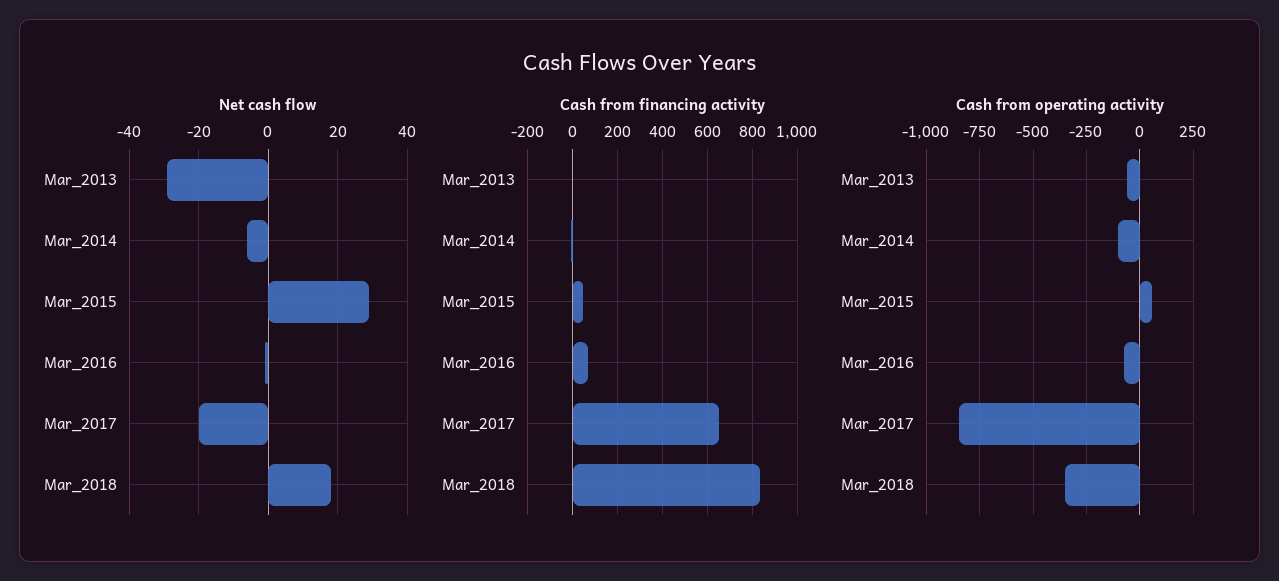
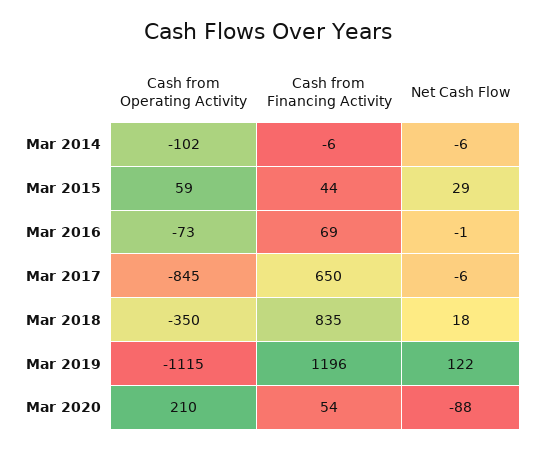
Net cash flow, Mar_2013: -30 -> none
Net cash flow, Mar_2017: -20 -> -6
Cash from financing activity, Mar_2013: 0 -> none
Cash from operating activity, Mar_2013: -50 -> none
Cash from operating activity, Mar 2019: none -> -1115
Cash from financing activity, Mar 2019: none -> 1196
Net cash flow, Mar 2019: none -> 122
Cash from operating activity, Mar 2020: none -> 210
Cash from financing activity, Mar 2020: none -> 54
Net cash flow, Mar 2020: none -> -88

